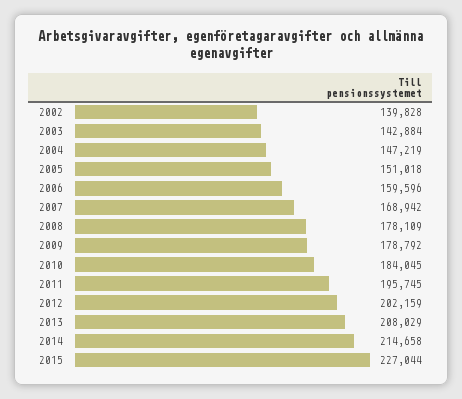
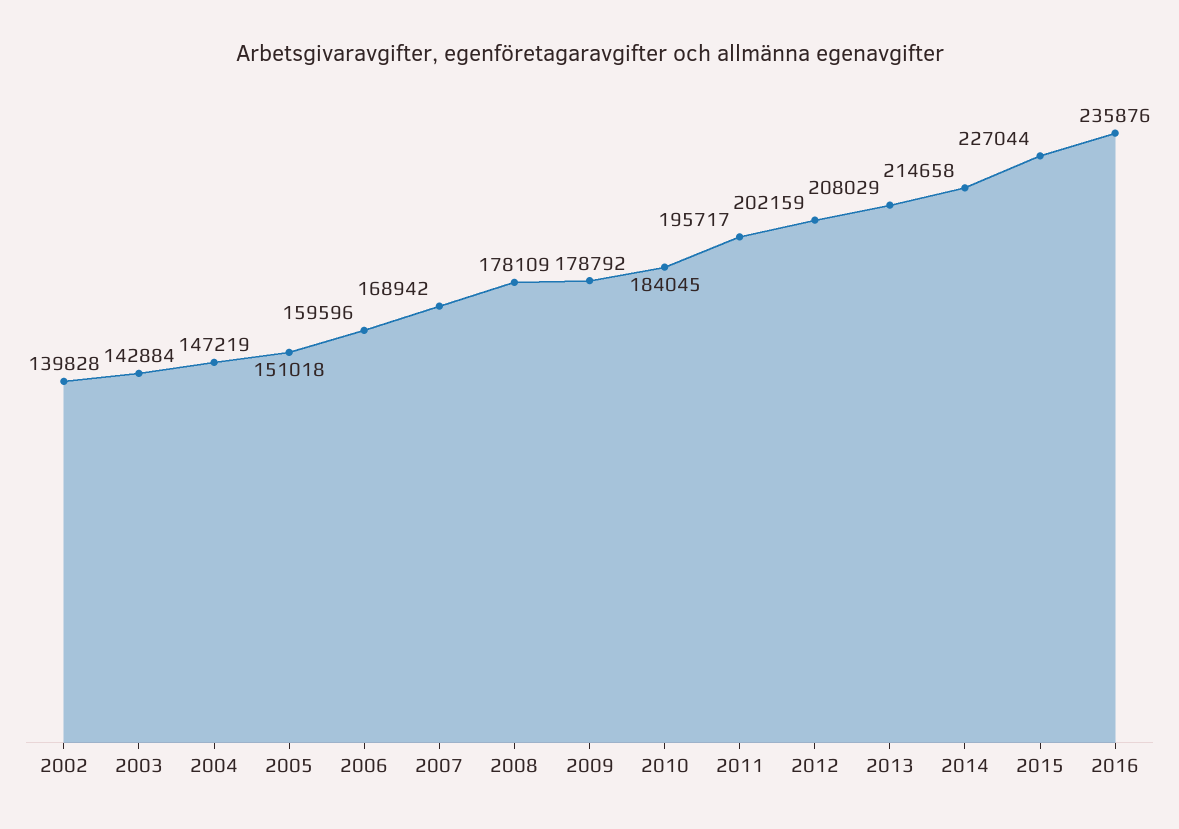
2011: 195745 -> 195717
2016: none -> 235876

